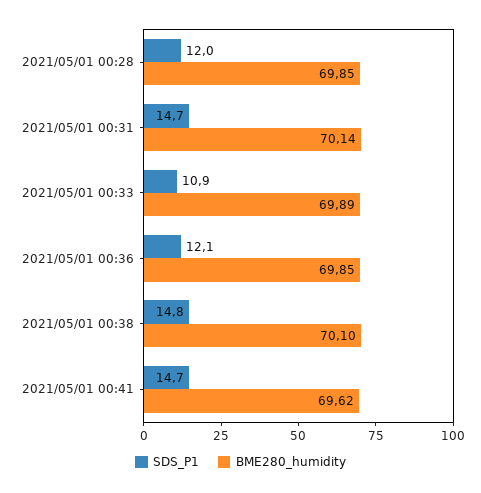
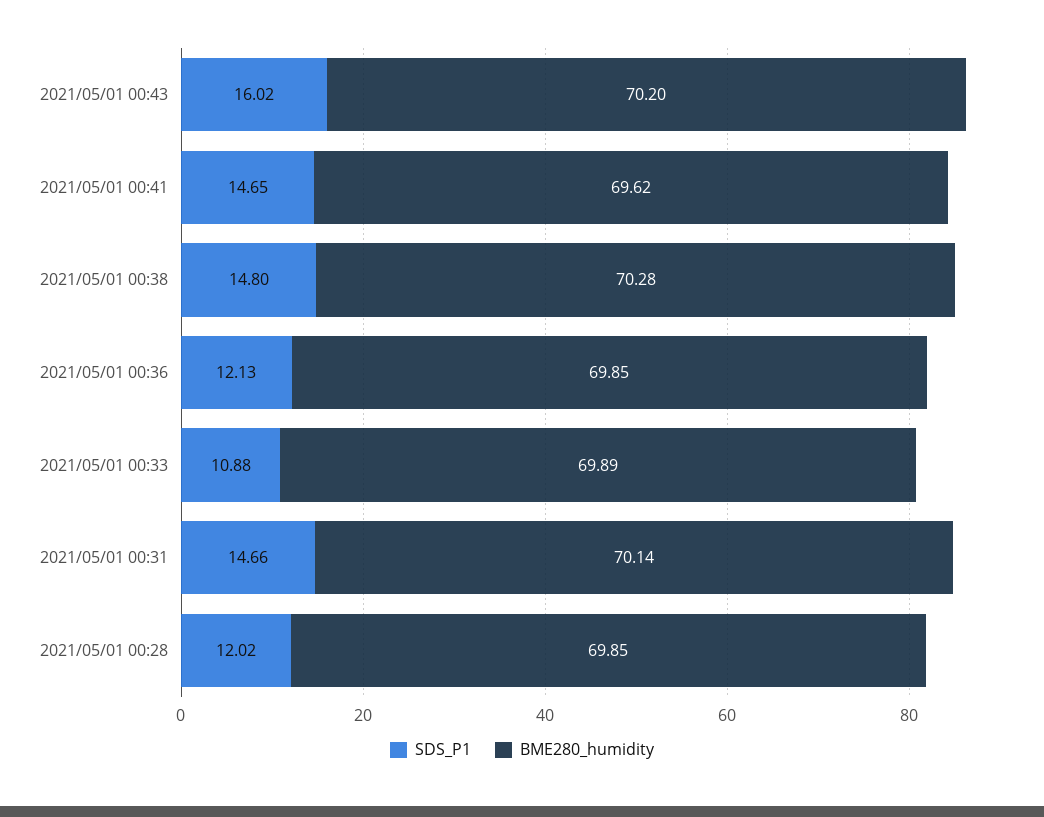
BME280_humidity, 2021/05/01 00:38: 70.1 -> 70.28
SDS_P1, 2021/05/01 00:43: none -> 16.02
BME280_humidity, 2021/05/01 00:43: none -> 70.2

